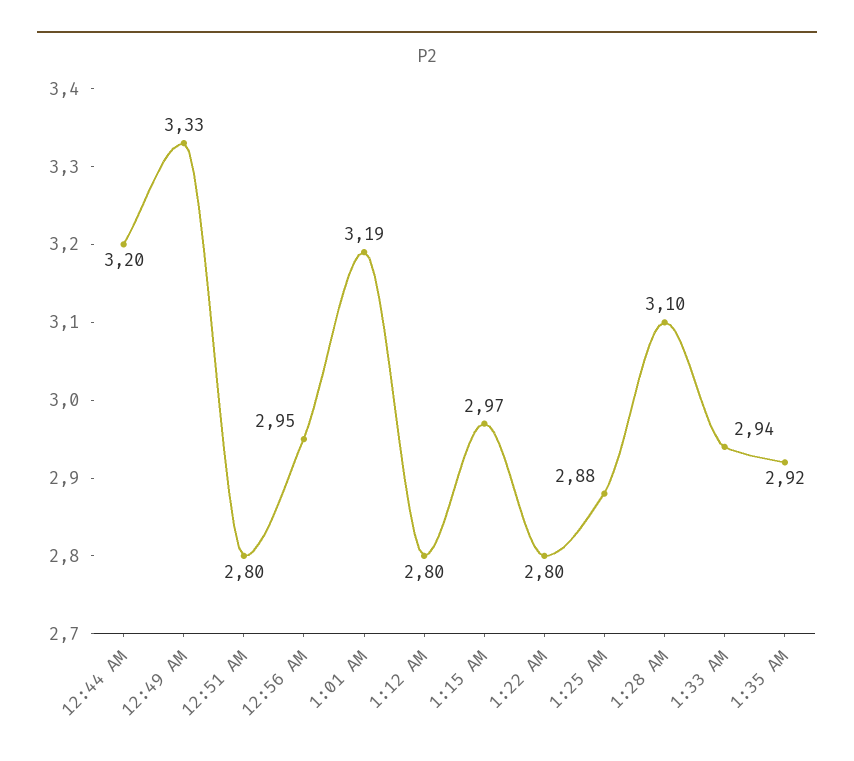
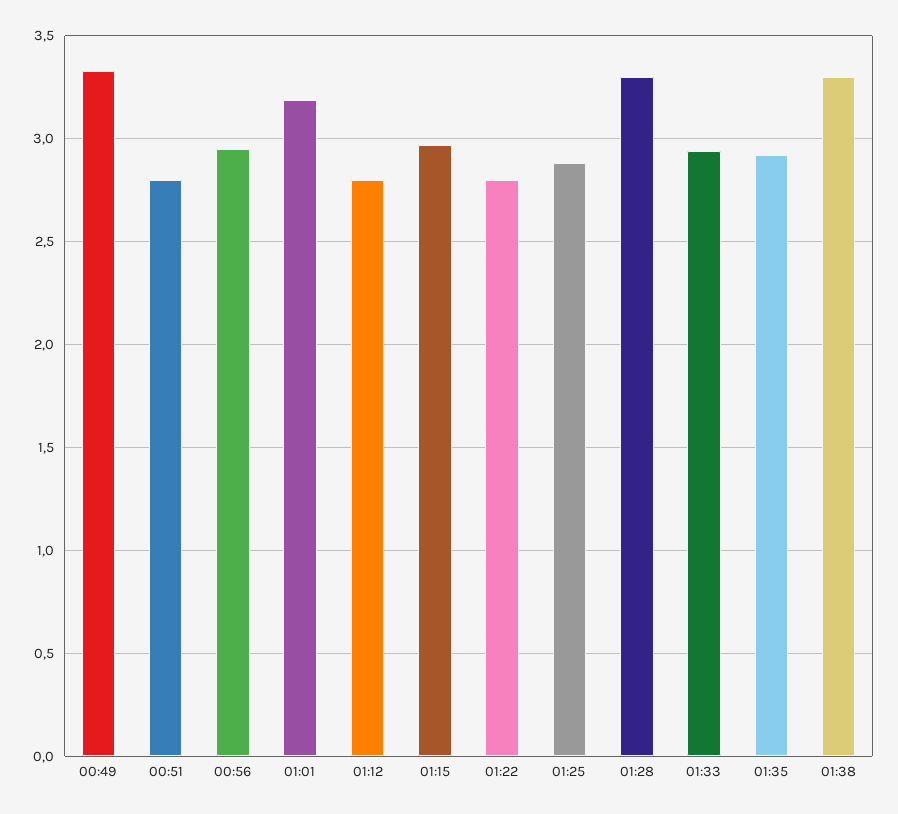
12:44 AM: 3.2 -> none
1:28 AM: 3.1 -> 3.3
01:38: none -> 3.3

